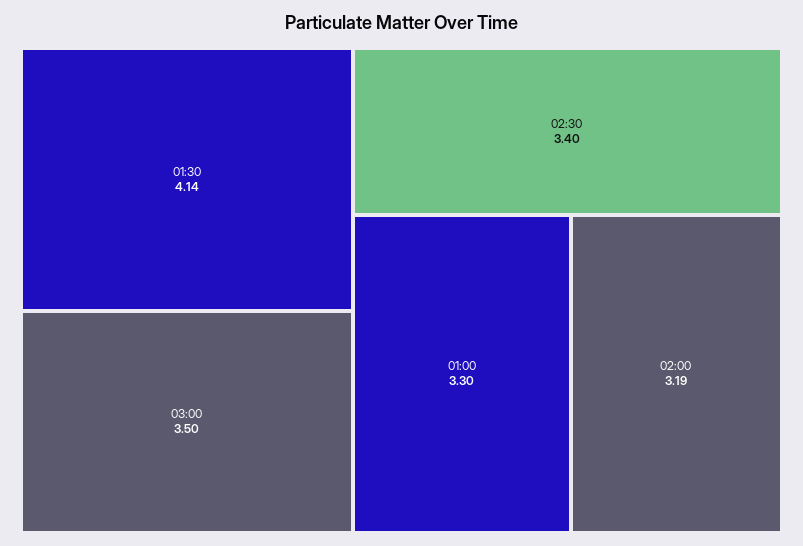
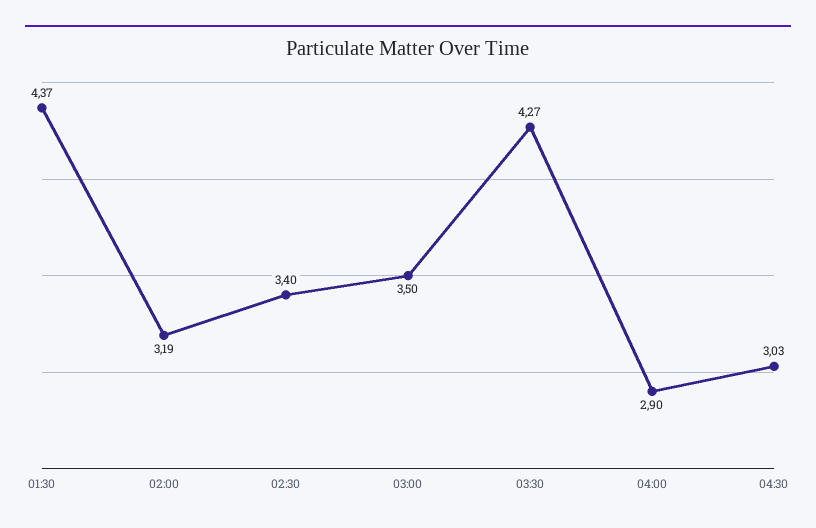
01:30: 4.14 -> 4.37
01:00: 3.3 -> none
03:30: none -> 4.27
04:00: none -> 2.9
04:30: none -> 3.03

